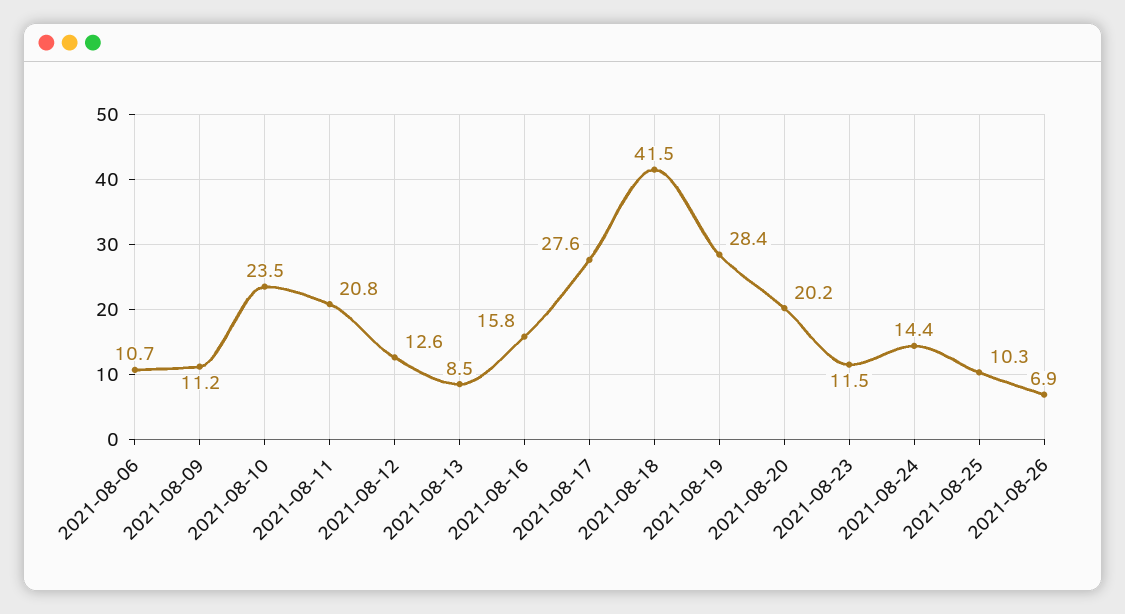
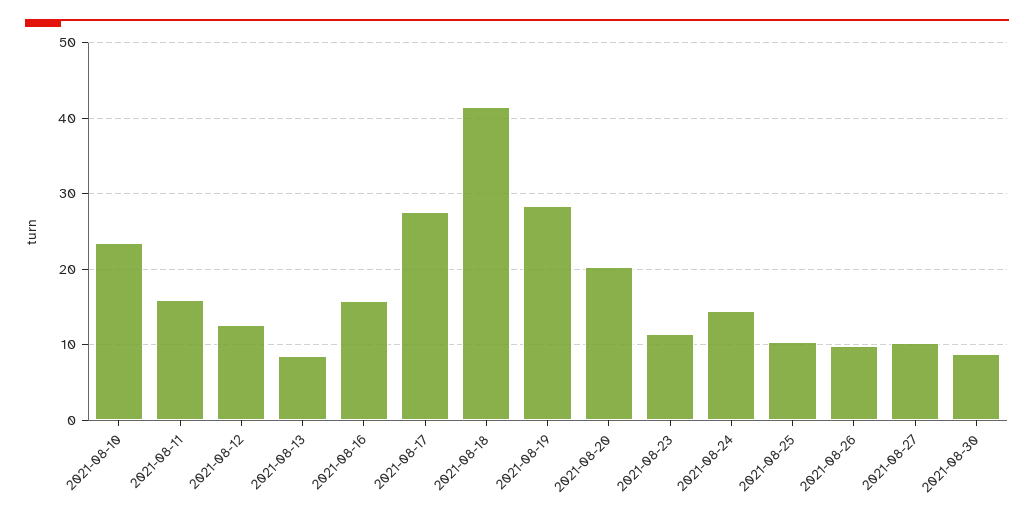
2021-08-06: 10.7 -> none
2021-08-09: 11.2 -> none
2021-08-11: 20.8 -> 16
2021-08-26: 6.9 -> 10
2021-08-27: none -> 10
2021-08-30: none -> 9

